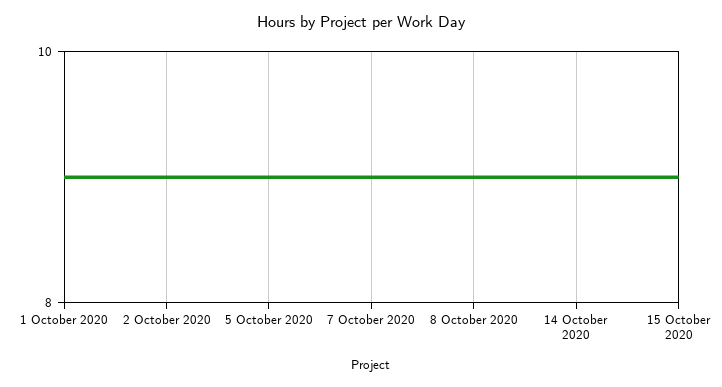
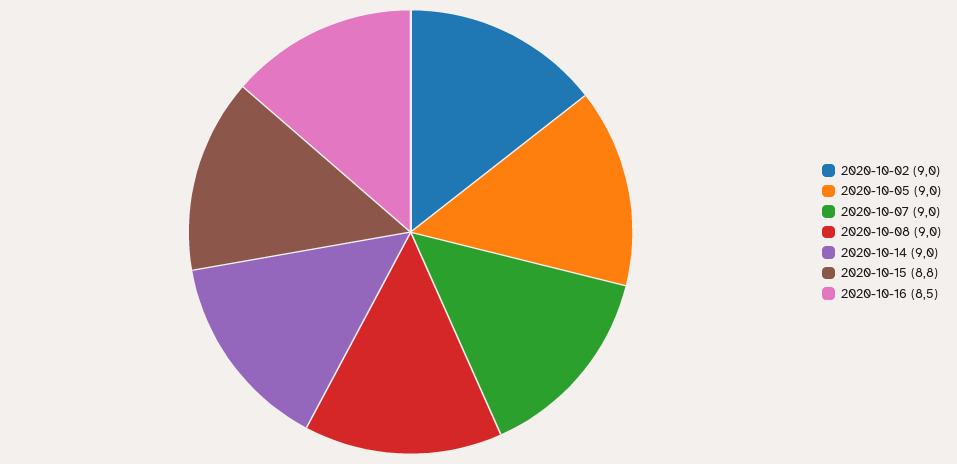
1 October 2020: 9 -> none
15 October 2020: 9 -> 8.8
2020-10-16: none -> 8.5

